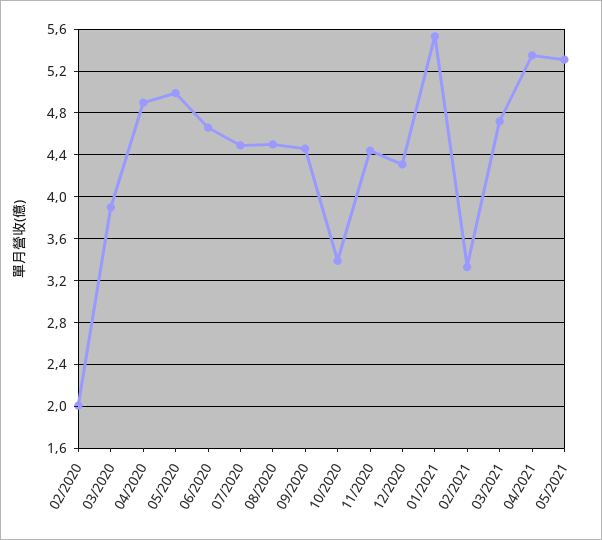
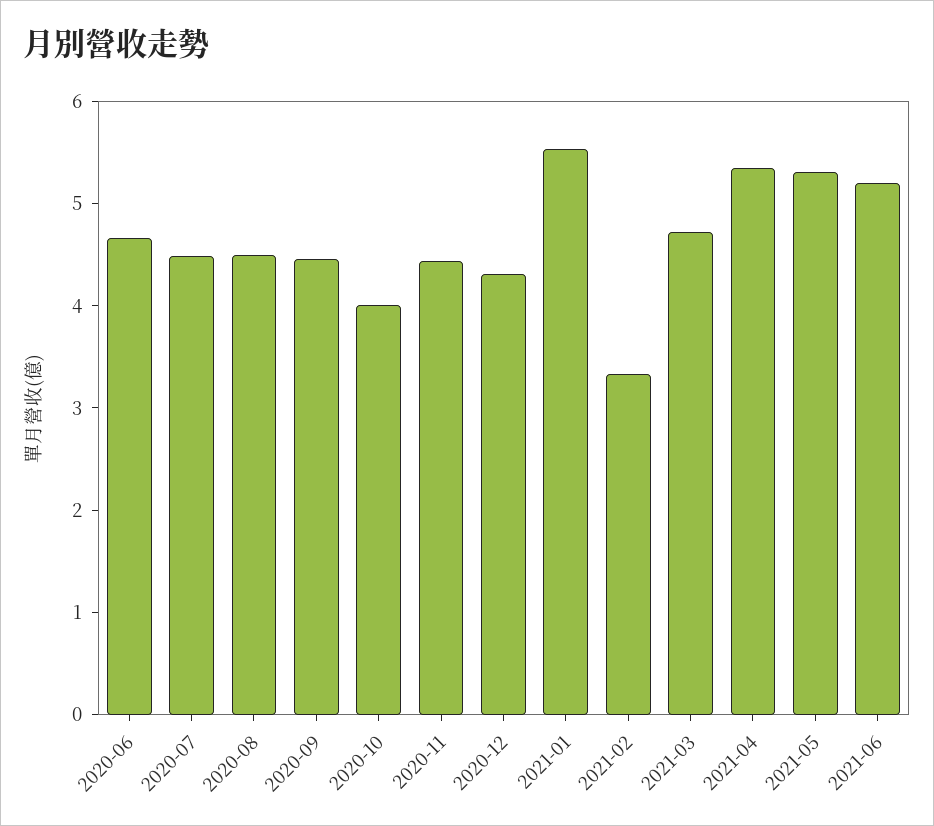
02/2020: 2 -> none
03/2020: 3.9 -> none
04/2020: 4.9 -> none
05/2020: 5 -> none
10/2020: 3.4 -> 4
2021-06: none -> 5.2

